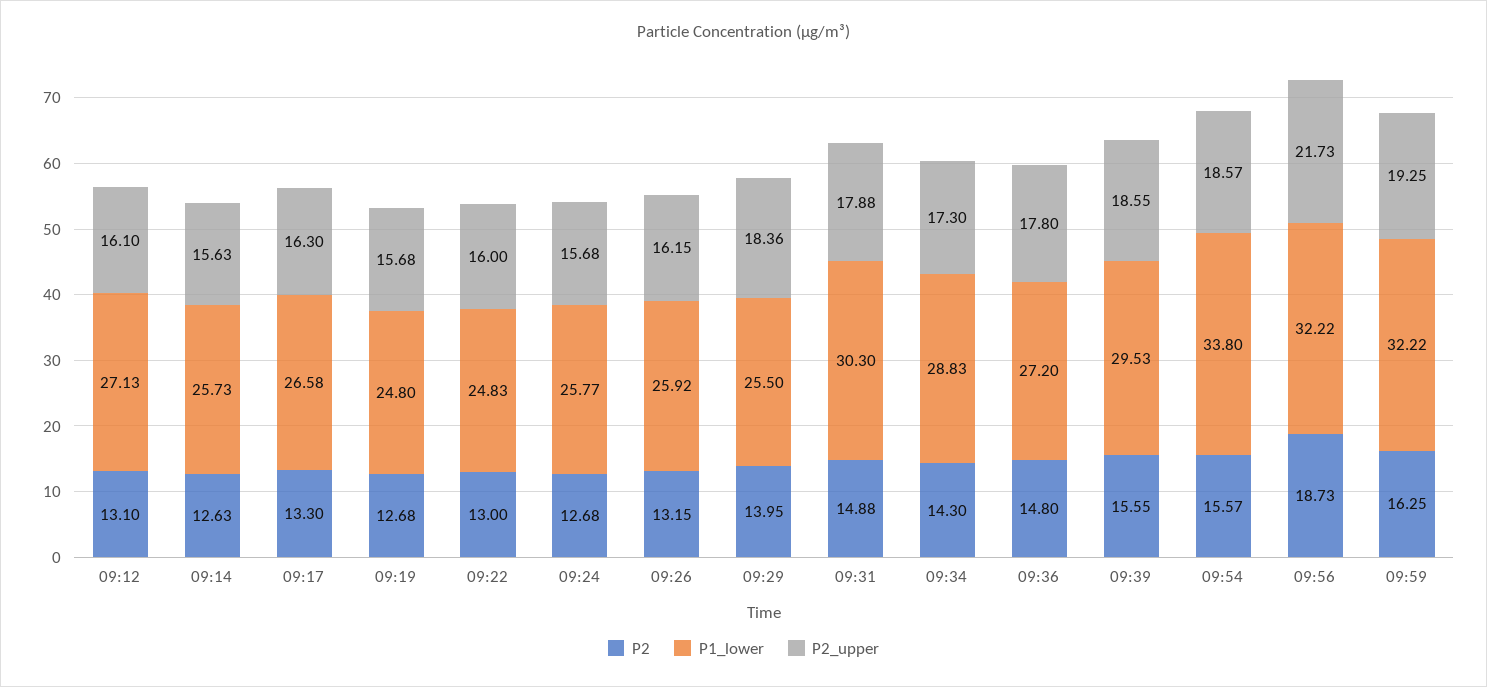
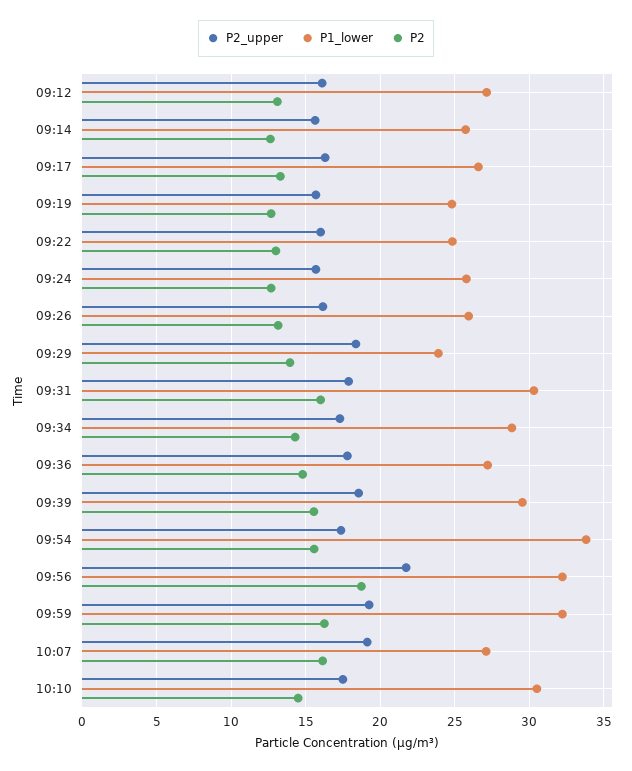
P1_lower, 09:29: 25.5 -> 24
P2, 09:31: 14.88 -> 16
P2_upper, 09:54: 18.57 -> 17.5
P2_upper, 10:07: none -> 19
P1_lower, 10:07: none -> 27
P2, 10:07: none -> 16
P2_upper, 10:10: none -> 17.5
P1_lower, 10:10: none -> 30.5
P2, 10:10: none -> 14.5

